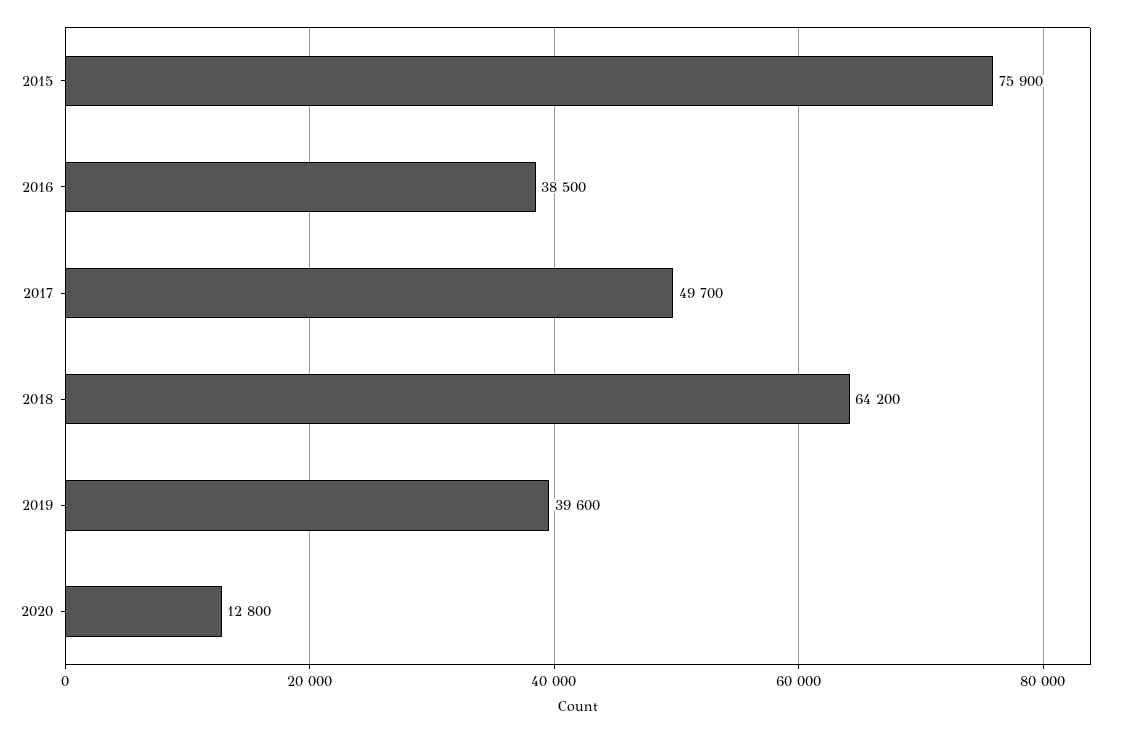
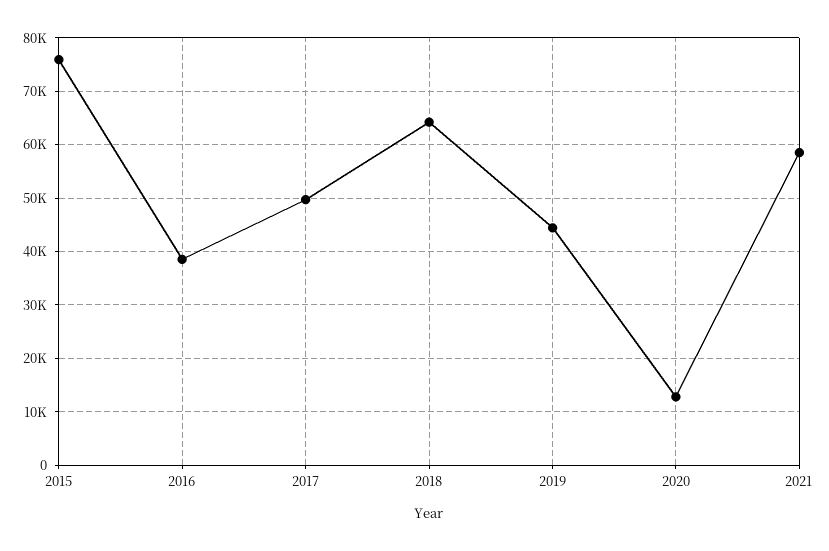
2019: 39600 -> 44000
2021: none -> 58000

